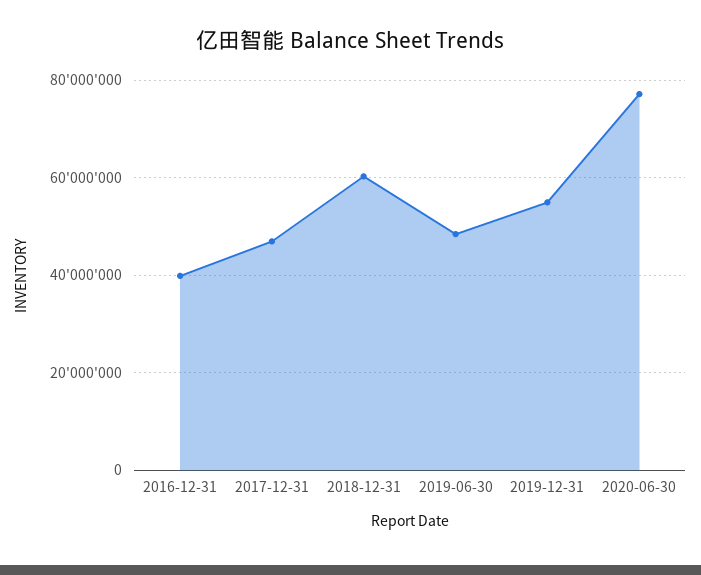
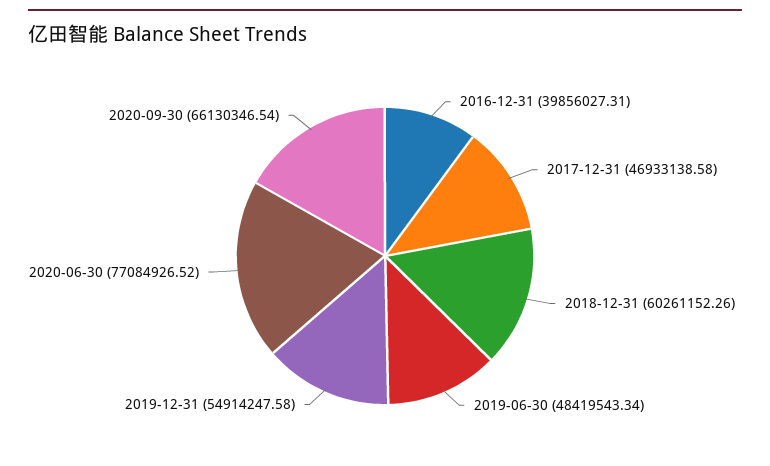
2020-09-30: none -> 66130346.54

